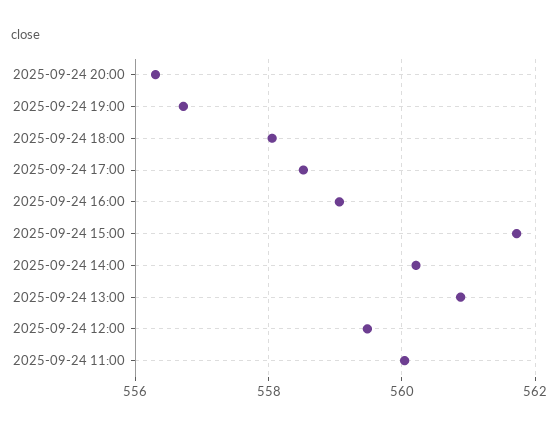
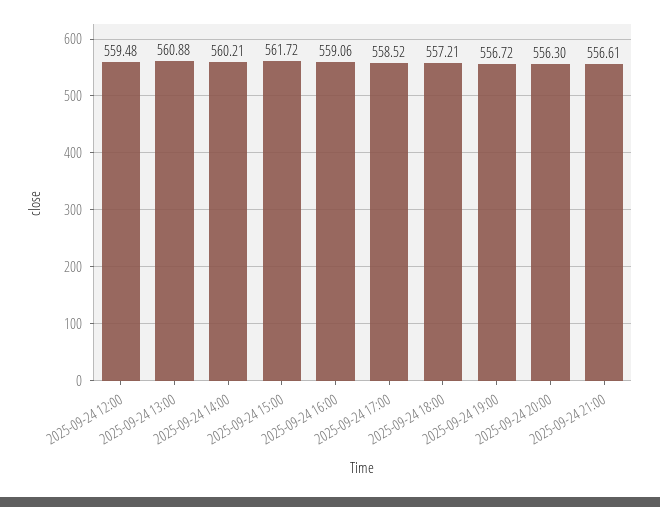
2025-09-24 18:00: 558 -> 557.21
2025-09-24 11:00: 560 -> none
2025-09-24 21:00: none -> 556.61

